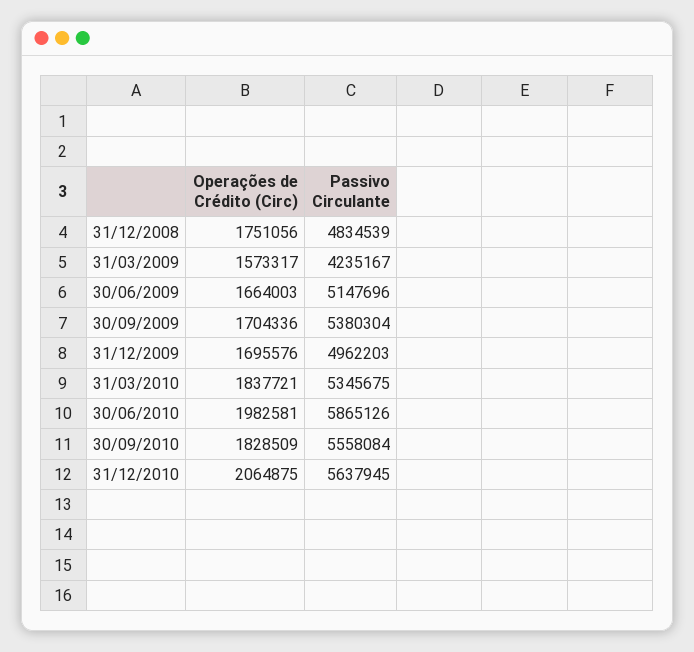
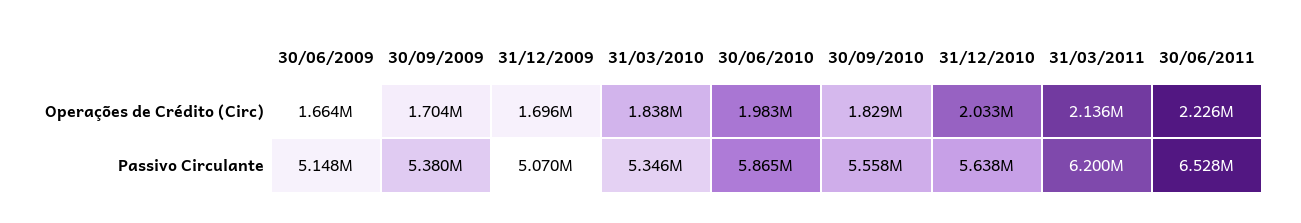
Operações de Crédito (Circ), 31/12/2008: 1751056 -> none
Passivo Circulante, 31/12/2008: 4834539 -> none
Operações de Crédito (Circ), 31/03/2009: 1573317 -> none
Passivo Circulante, 31/03/2009: 4235167 -> none
Passivo Circulante, 31/12/2009: 4962203 -> 5070000
Operações de Crédito (Circ), 31/12/2010: 2064875 -> 2033000
Operações de Crédito (Circ), 31/03/2011: none -> 2136000
Operações de Crédito (Circ), 30/06/2011: none -> 2226000
Passivo Circulante, 31/03/2011: none -> 6200000
Passivo Circulante, 30/06/2011: none -> 6528000

